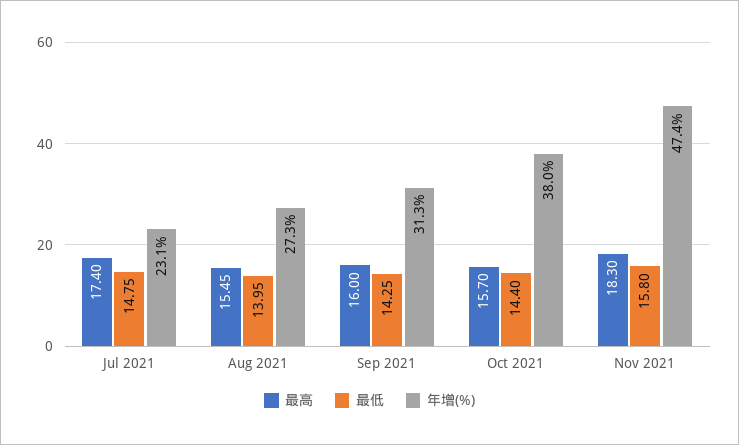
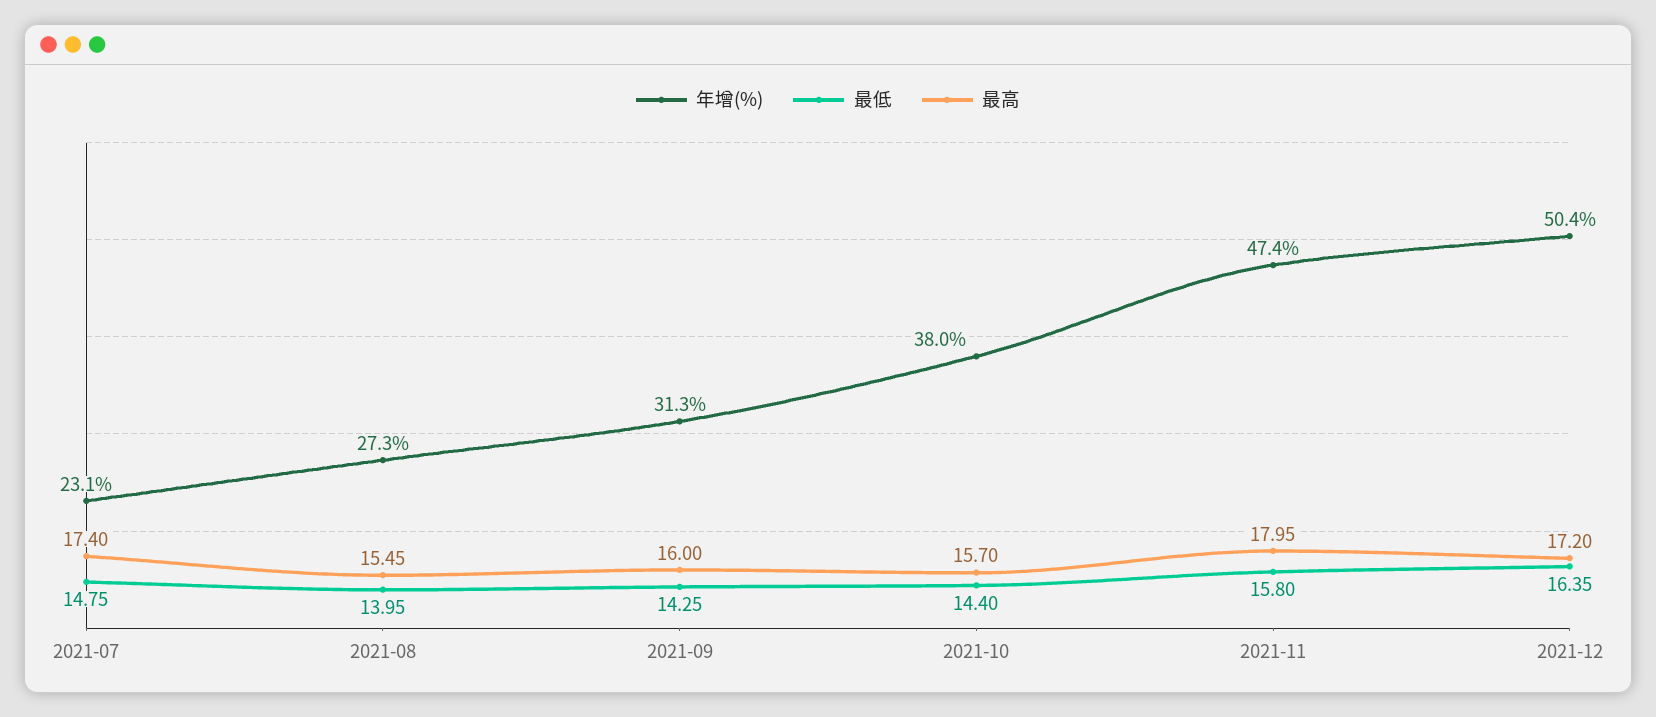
最高, Nov 2021: 18.3 -> 17.95
年增(%), 2021-12: none -> 50.4
最低, 2021-12: none -> 16.35
最高, 2021-12: none -> 17.2

